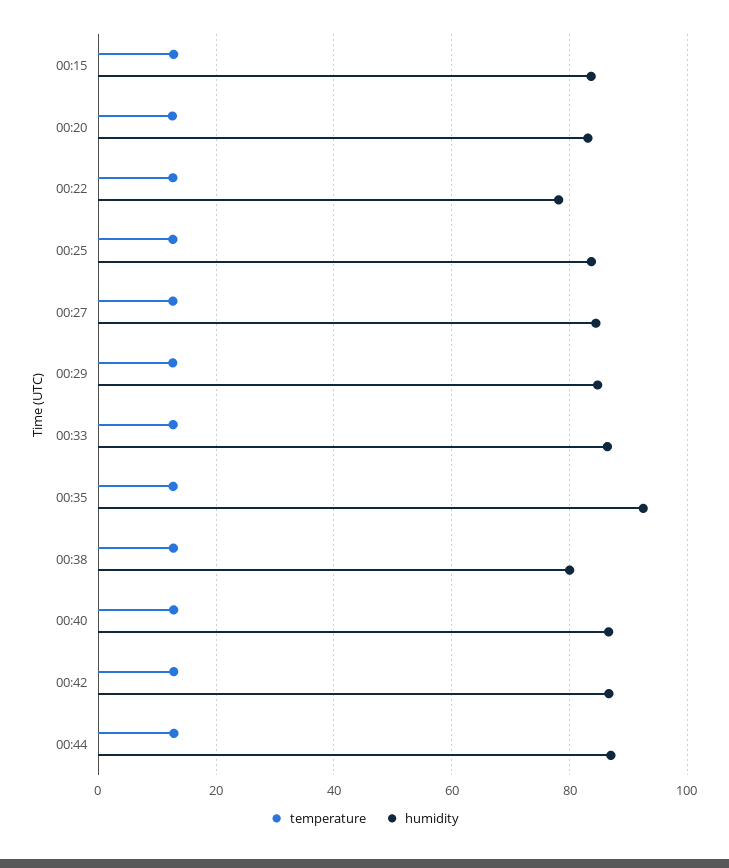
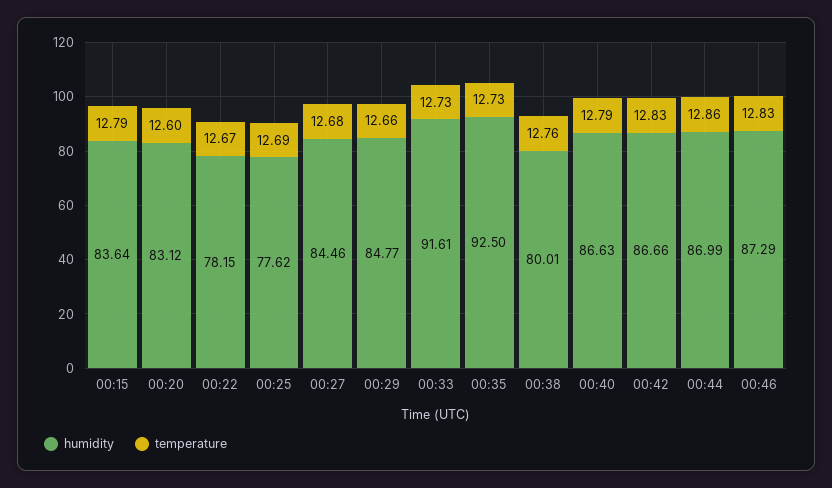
humidity, 00:25: 84 -> 77.62
humidity, 00:33: 86 -> 91.61
humidity, 00:46: none -> 87.29
temperature, 00:46: none -> 12.83

